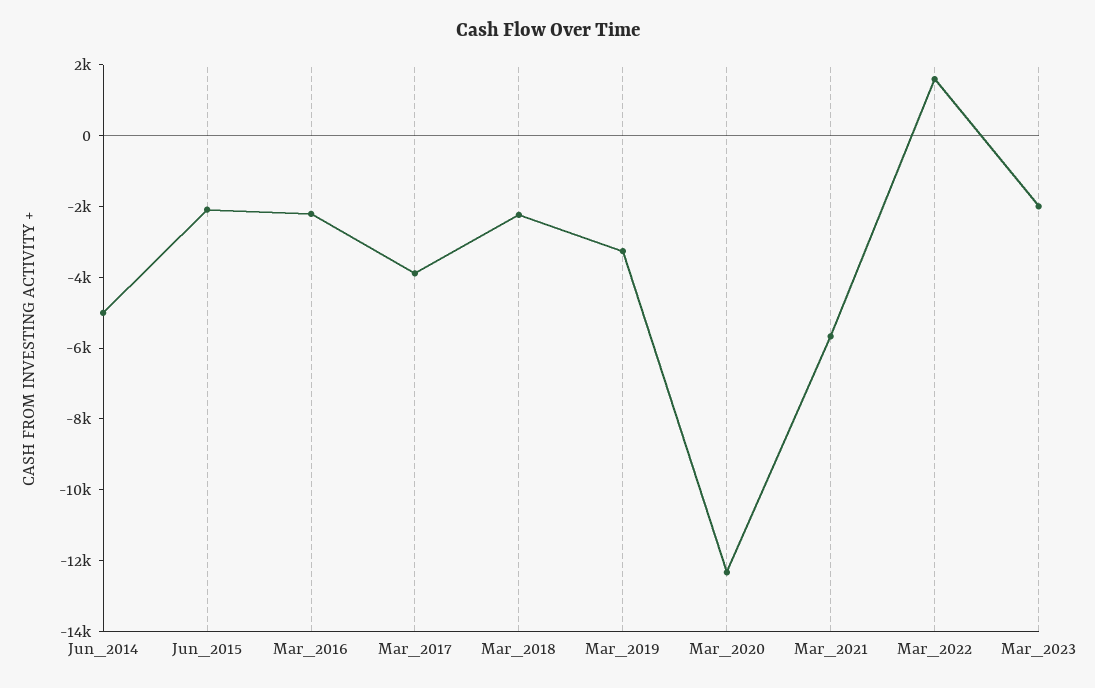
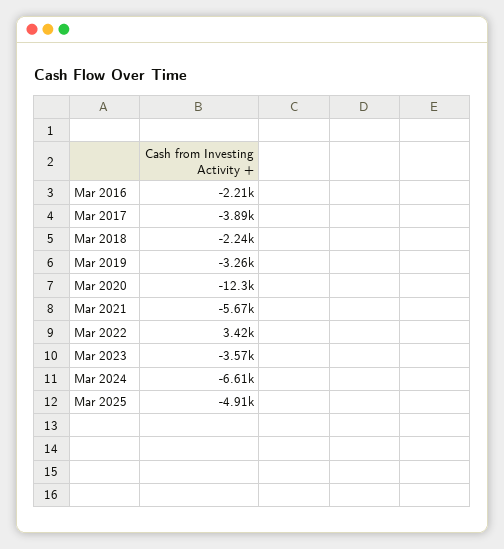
Jun_2014: -5000 -> none
Jun_2015: -2000 -> none
Mar_2022: 1500 -> 3420
Mar_2023: -2000 -> -3570
Mar 2024: none -> -6610
Mar 2025: none -> -4910

